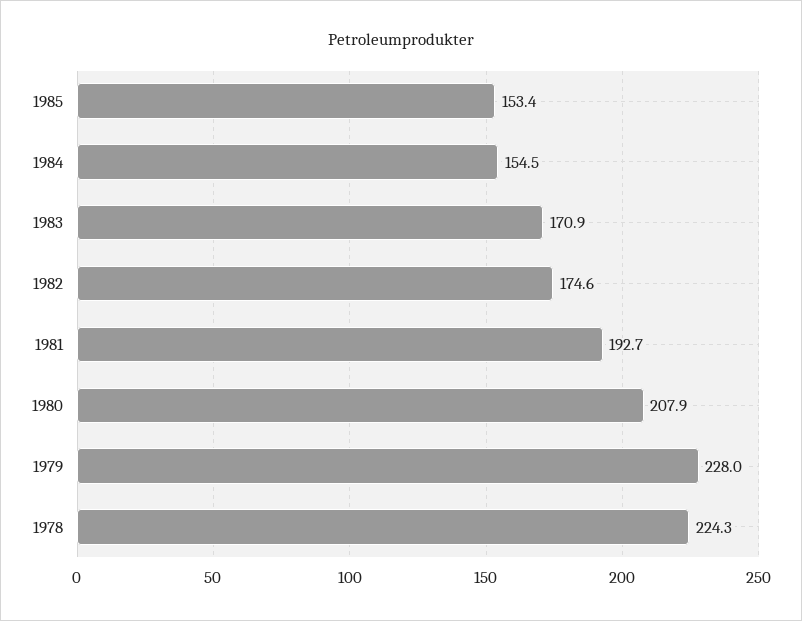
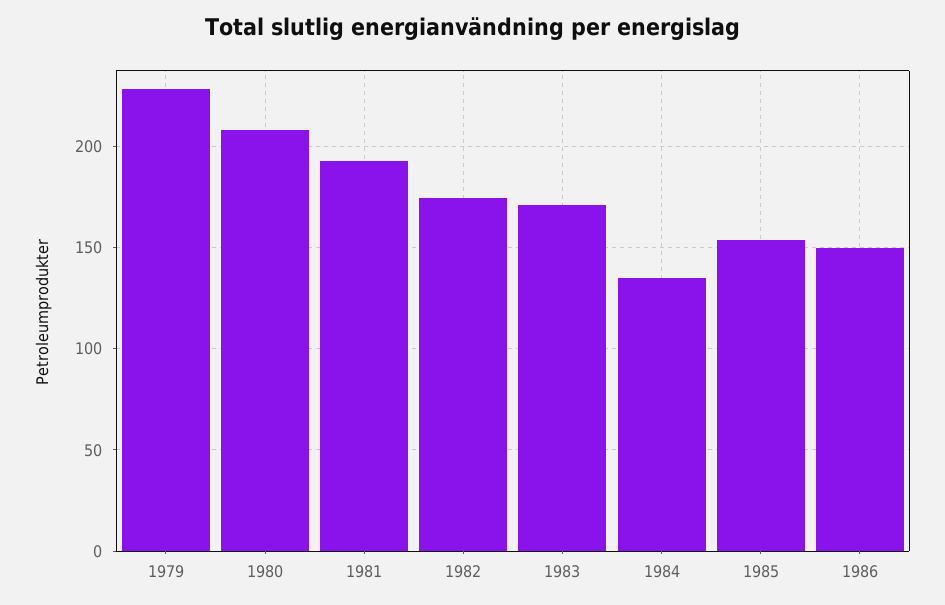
1984: 154.5 -> 135
1978: 224.3 -> none
1986: none -> 150

